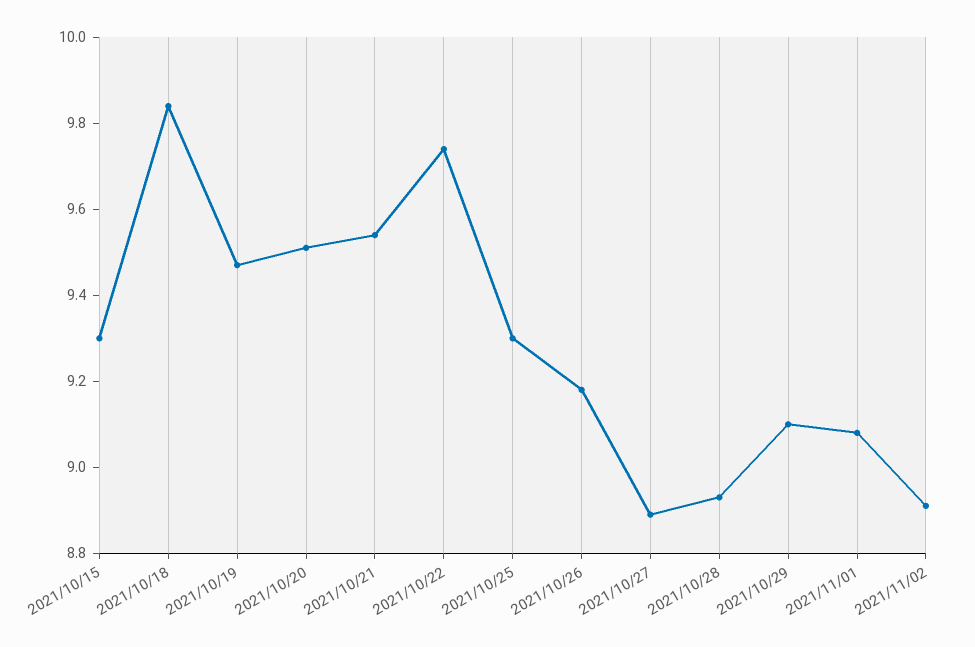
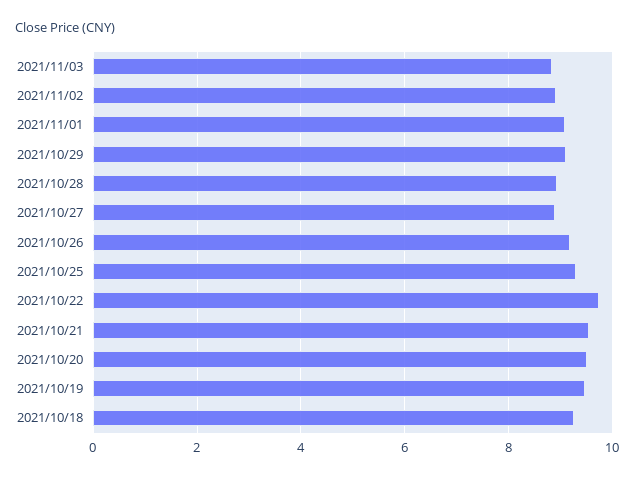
2021/10/15: 9.3 -> none
2021/10/18: 9.85 -> 9.2
2021/11/03: none -> 8.8

